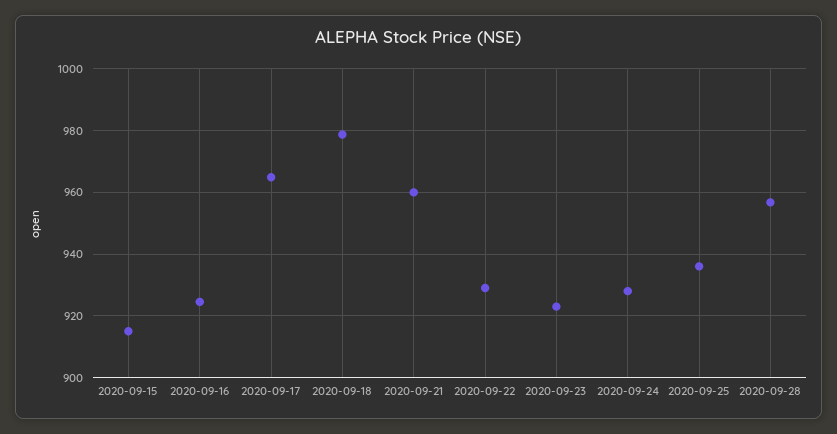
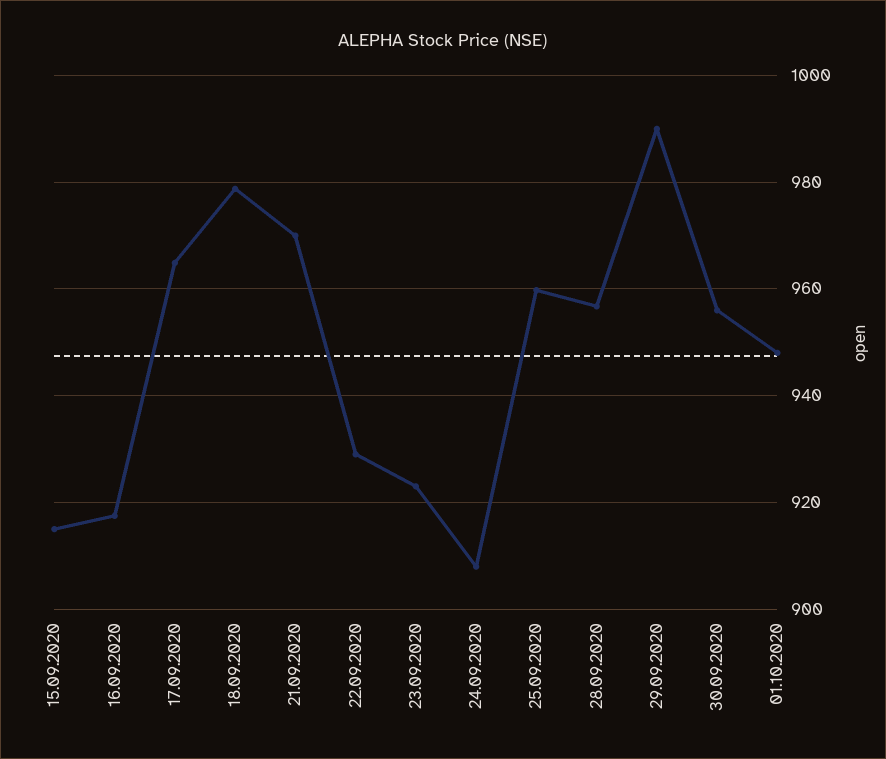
2020-09-16: 924 -> 918
2020-09-21: 960 -> 970
2020-09-24: 928 -> 908
2020-09-25: 936 -> 960
29.09.2020: none -> 990
30.09.2020: none -> 956
01.10.2020: none -> 948

